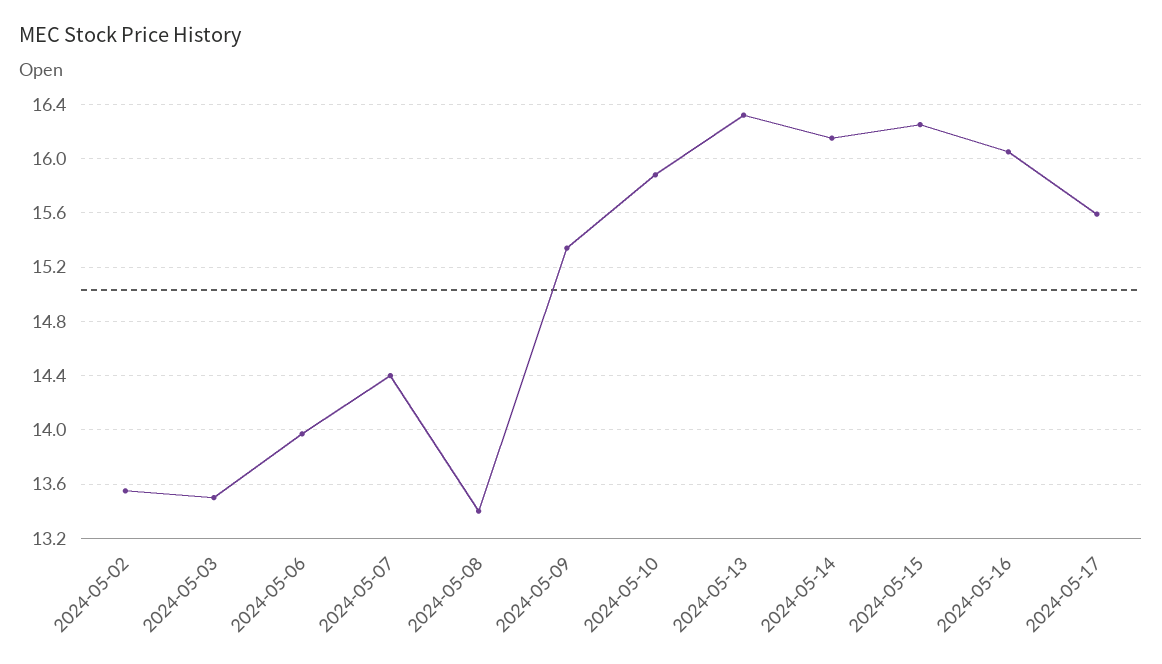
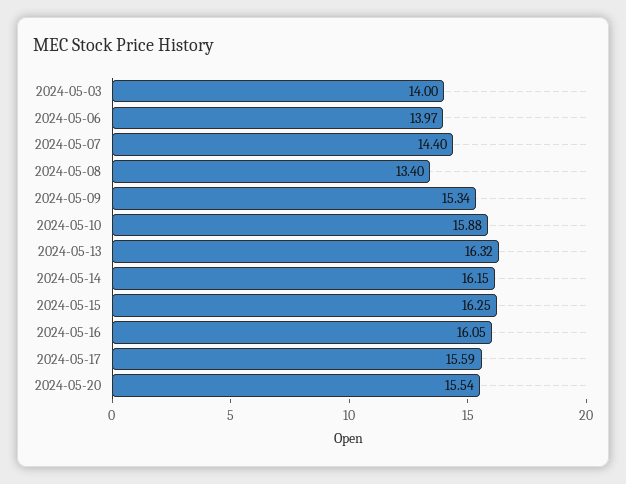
2024-05-02: 13.55 -> none
2024-05-03: 13.5 -> 14
2024-05-20: none -> 15.54

